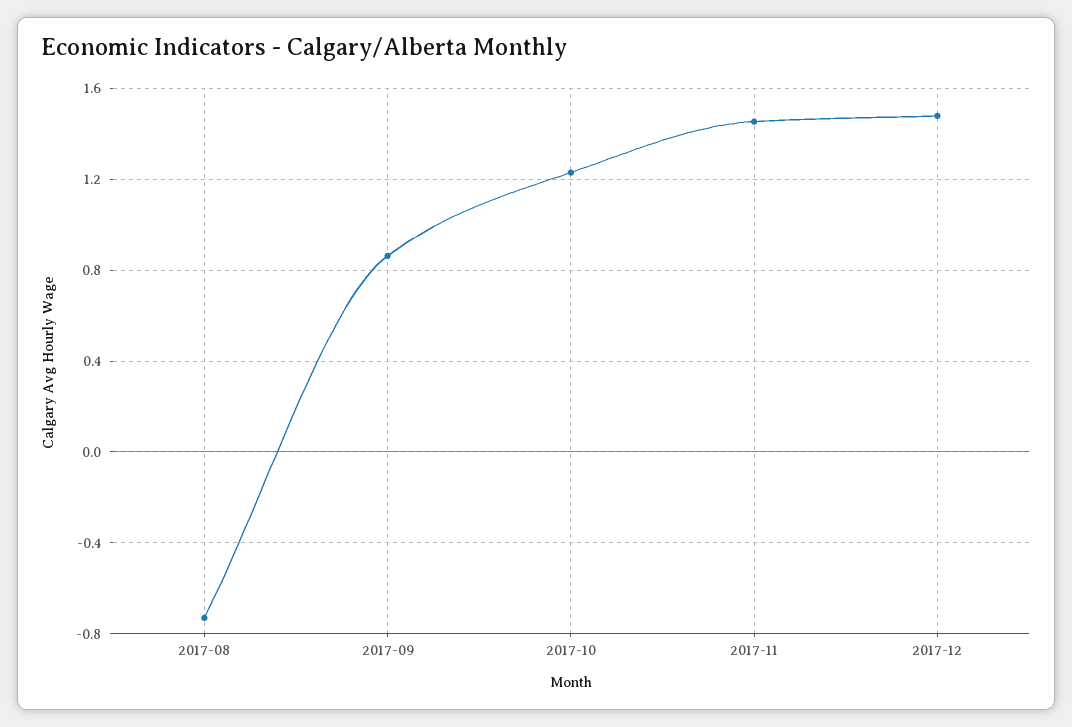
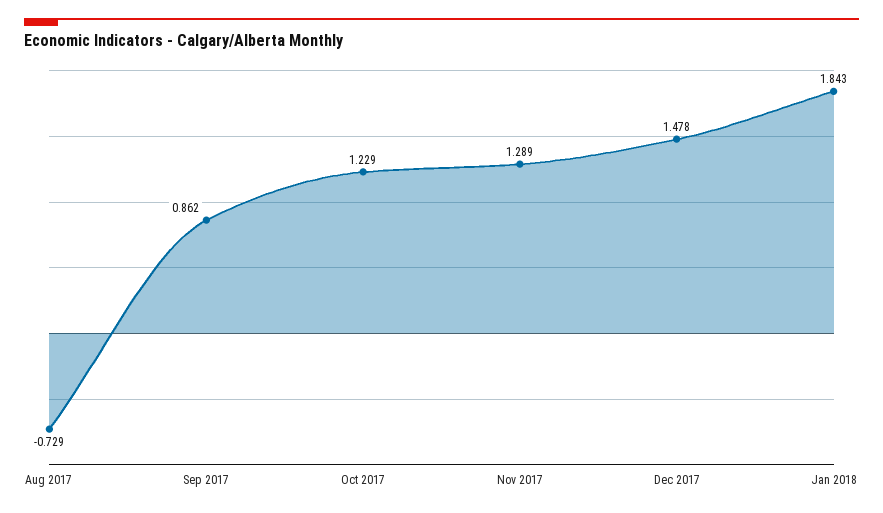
2017-11: 1.45 -> 1.289
Jan 2018: none -> 1.843

